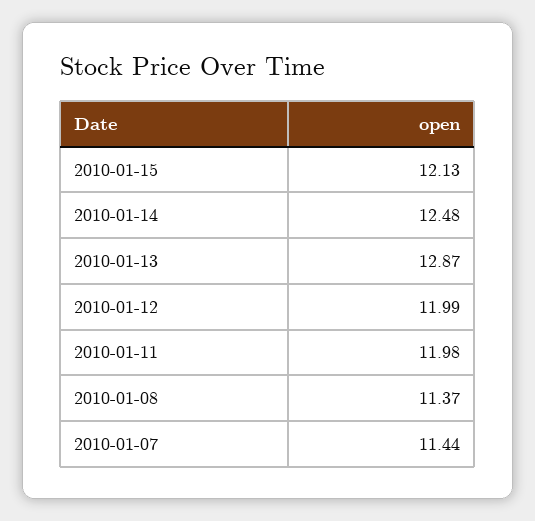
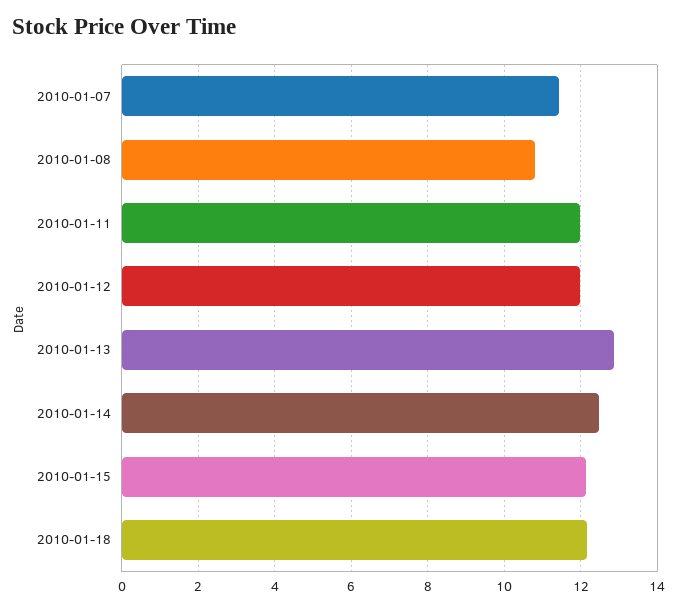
2010-01-08: 11.37 -> 10.8
2010-01-18: none -> 12.2

